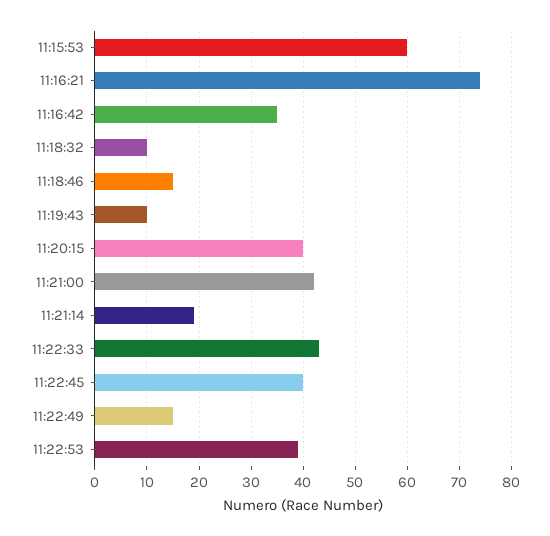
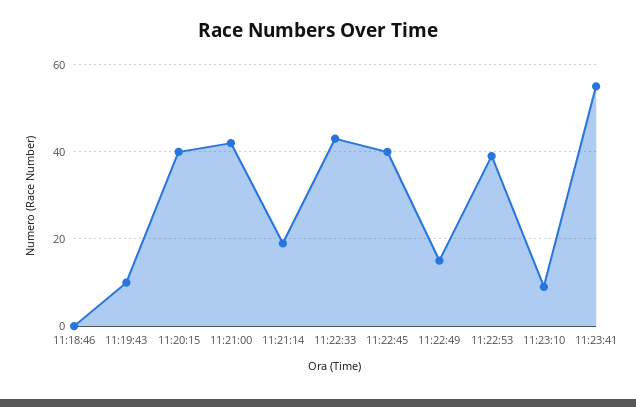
11:15:53: 60 -> none
11:16:21: 75 -> none
11:16:42: 35 -> none
11:18:32: 10 -> none
11:18:46: 15 -> 0
11:23:10: none -> 10
11:23:41: none -> 55

